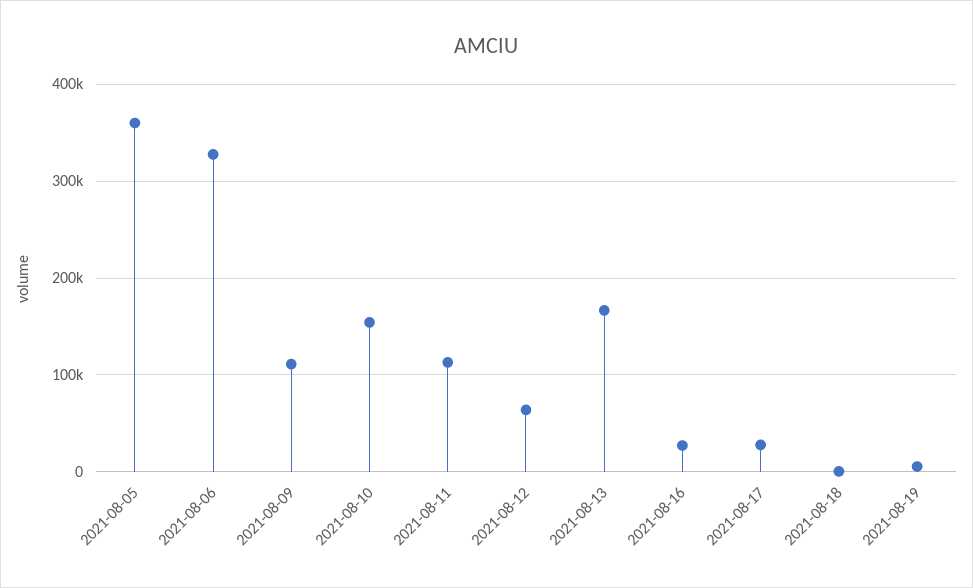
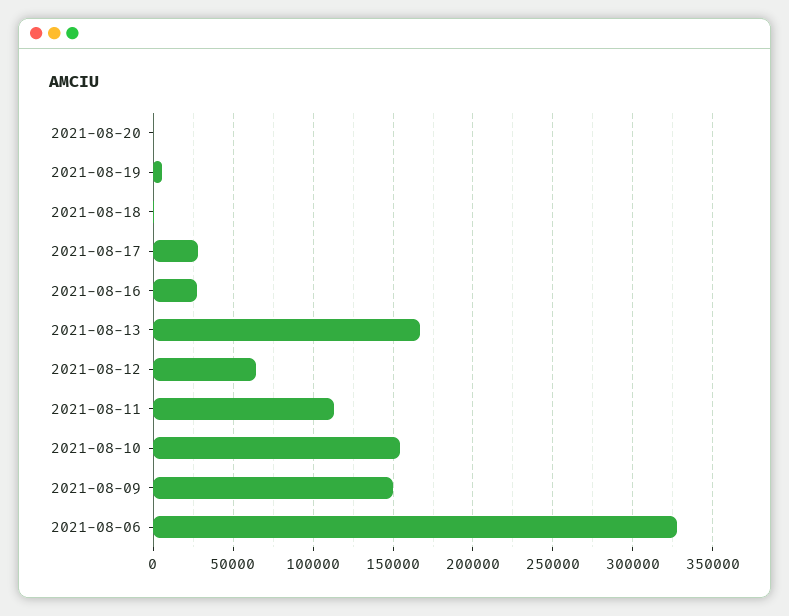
2021-08-05: 360000 -> none
2021-08-09: 110000 -> 150000
2021-08-20: none -> 0

